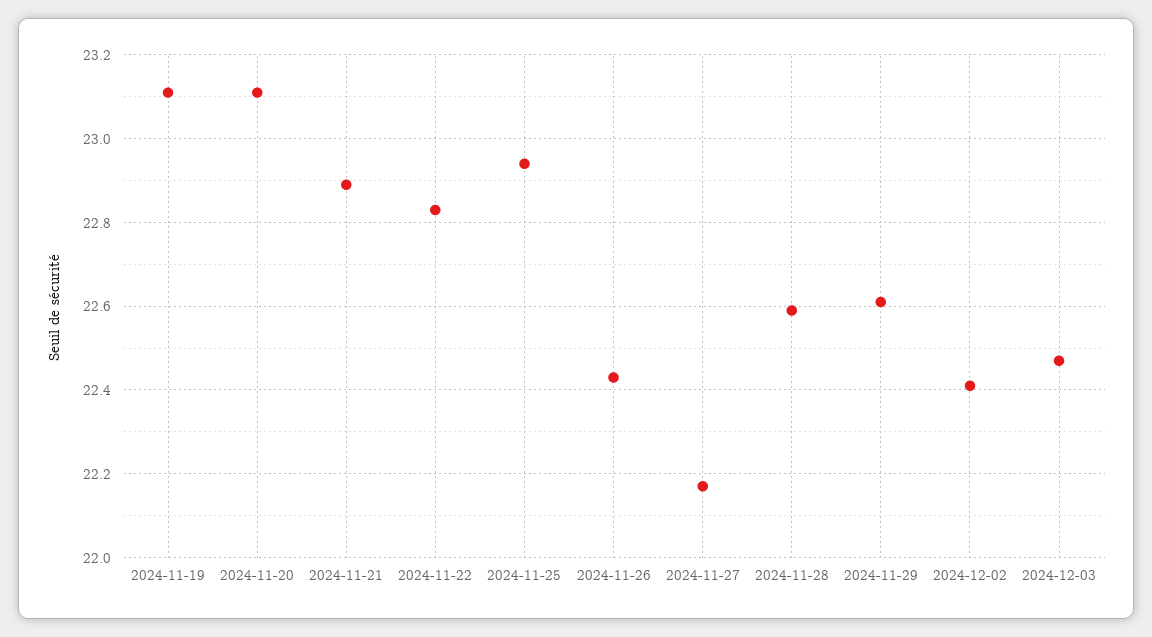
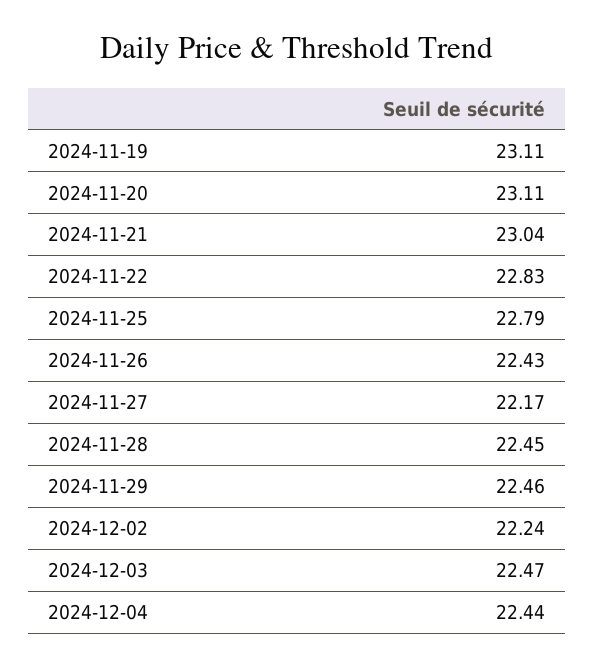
2024-11-21: 22.9 -> 23.04
2024-11-25: 22.95 -> 22.79
2024-11-28: 22.6 -> 22.45
2024-11-29: 22.6 -> 22.46
2024-12-02: 22.4 -> 22.24
2024-12-04: none -> 22.44

